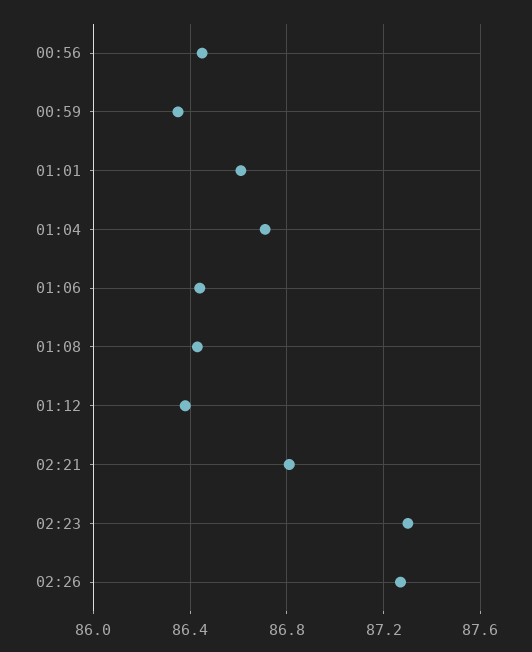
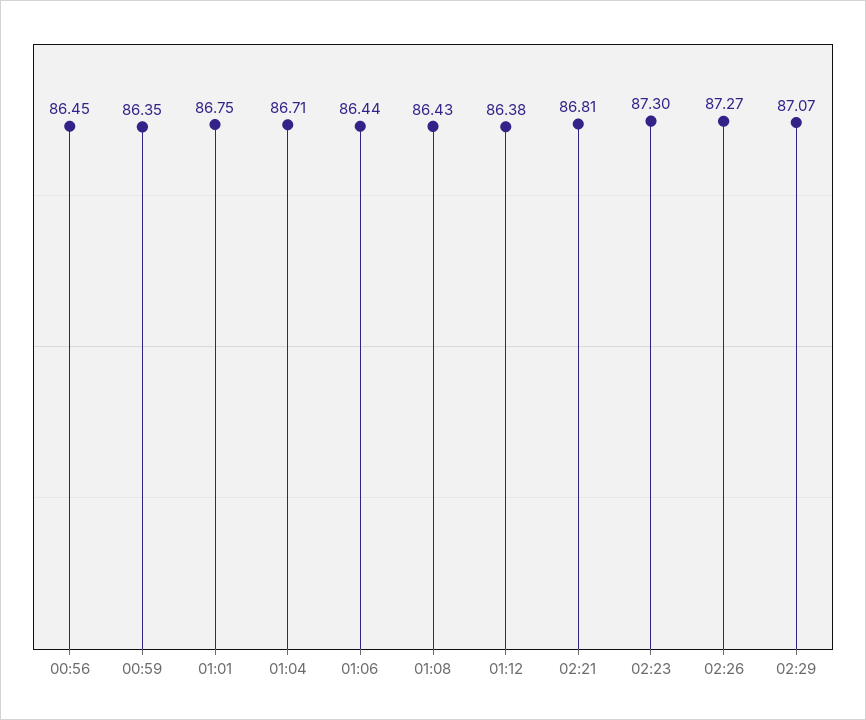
01:01: 86.6 -> 86.75
02:29: none -> 87.07

